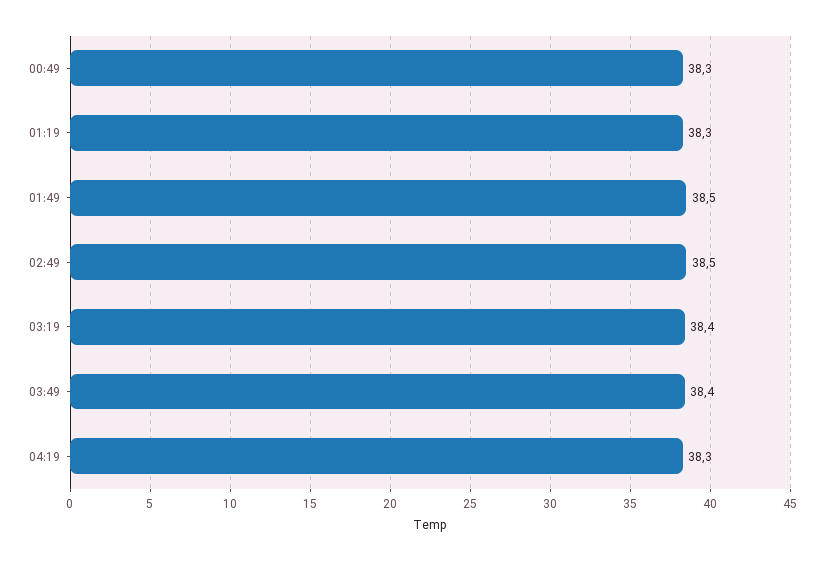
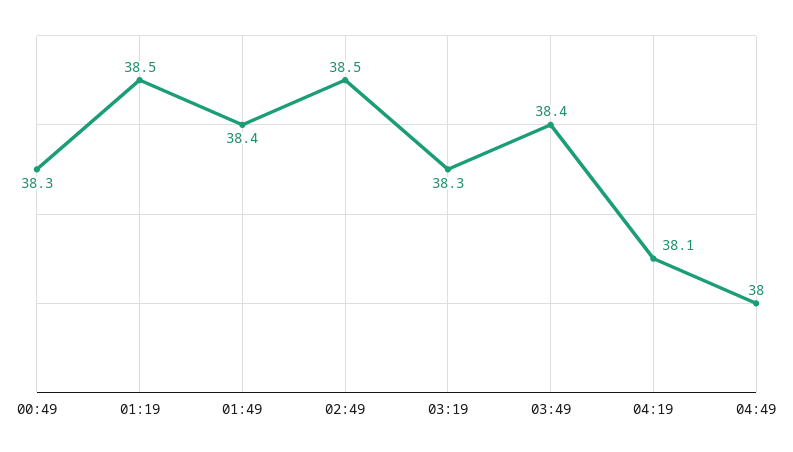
01:19: 38.3 -> 38.5
01:49: 38.5 -> 38.4
03:19: 38.4 -> 38.3
04:19: 38.3 -> 38.1
04:49: none -> 38

